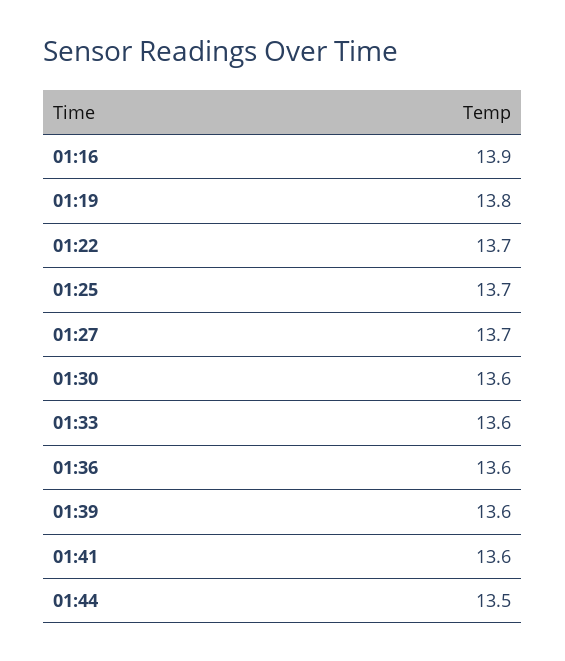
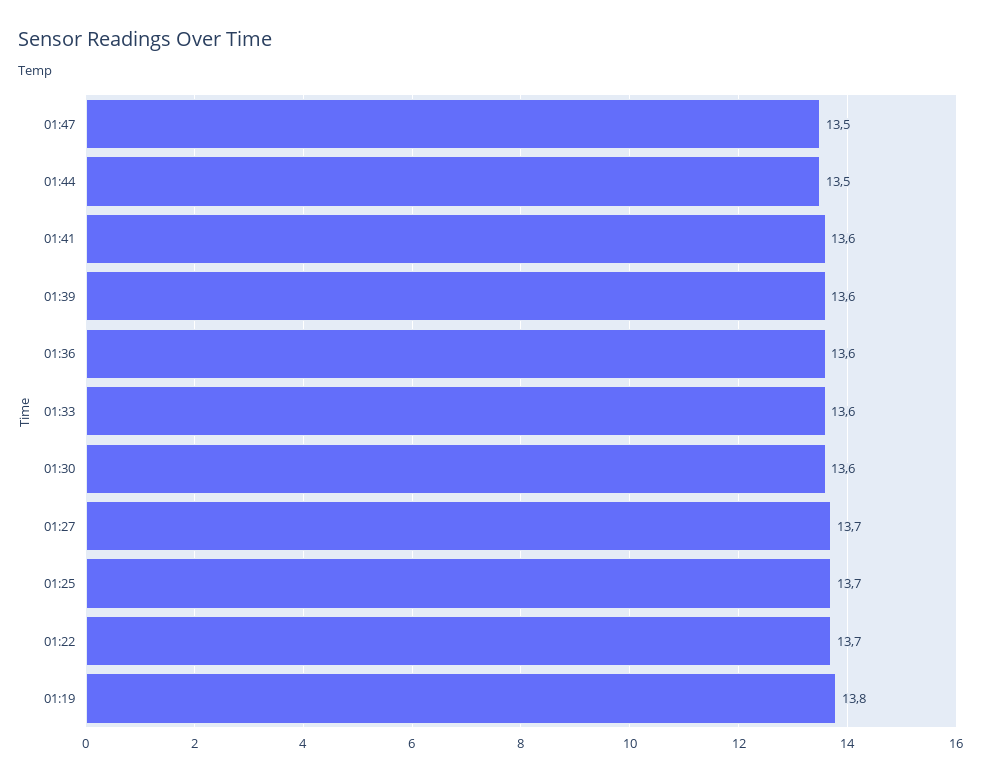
01:16: 13.9 -> none
01:47: none -> 13.5

